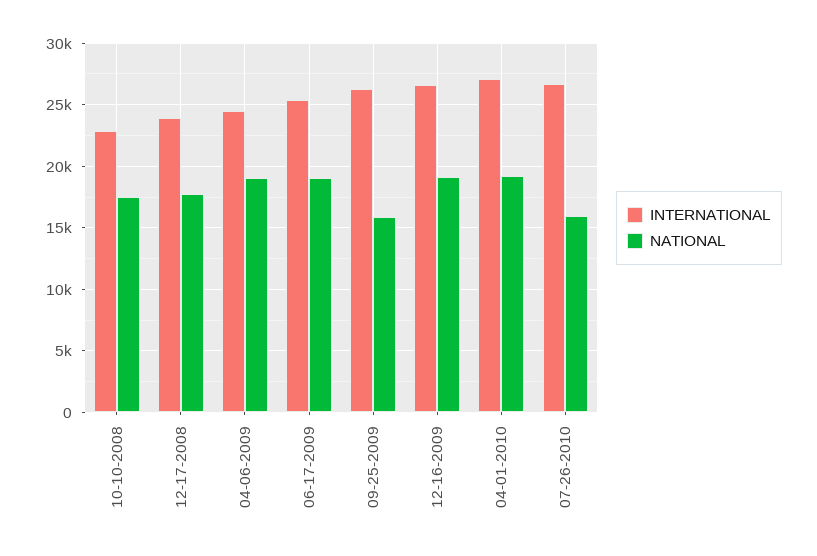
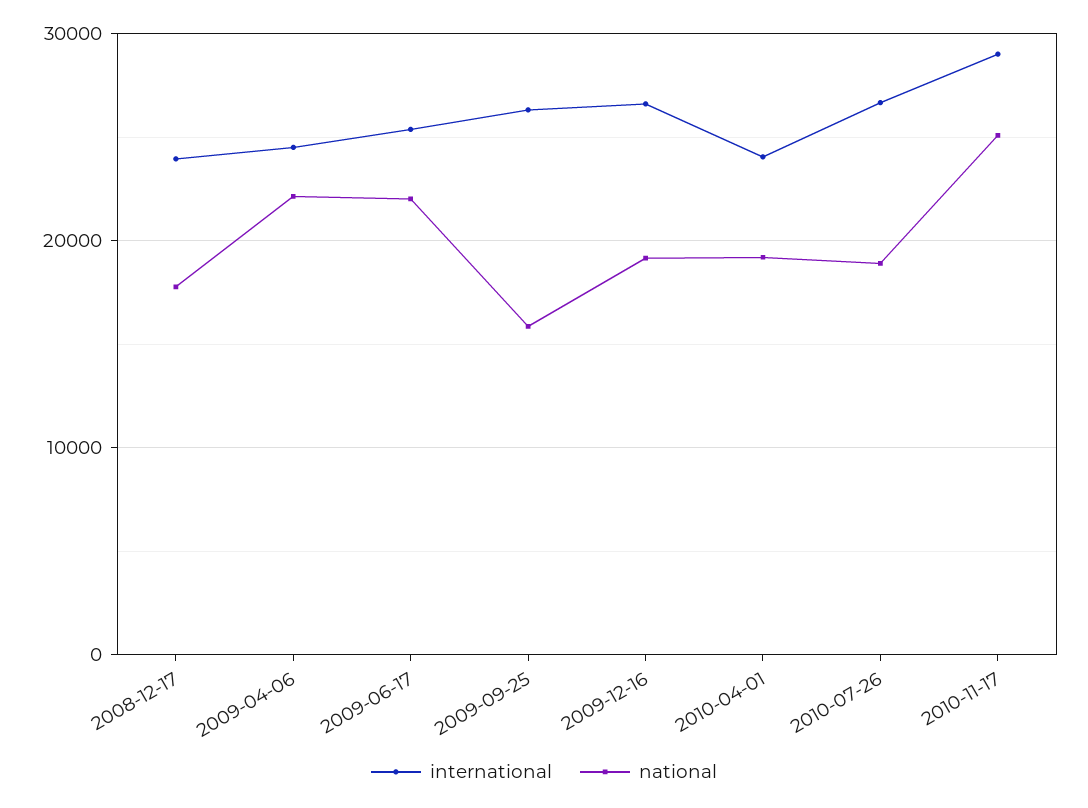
INTERNATIONAL, 10-10-2008: 23000 -> none
NATIONAL, 10-10-2008: 17500 -> none
NATIONAL, 04-06-2009: 19000 -> 22000
NATIONAL, 06-17-2009: 19000 -> 22000
INTERNATIONAL, 04-01-2010: 27000 -> 24000
NATIONAL, 07-26-2010: 16000 -> 19000
INTERNATIONAL, 2010-11-17: none -> 29000
NATIONAL, 2010-11-17: none -> 25000

